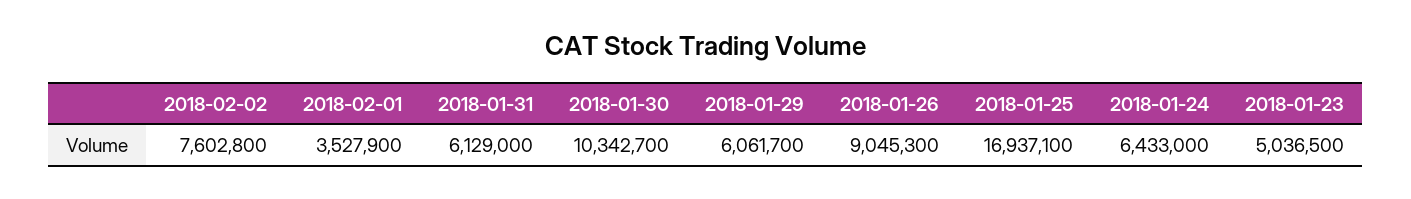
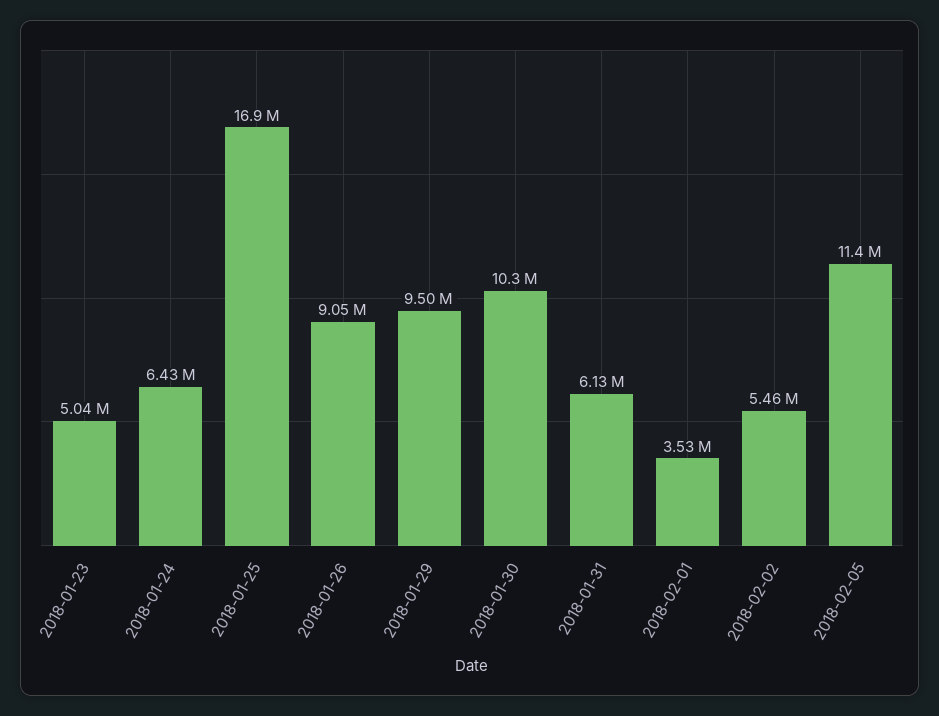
2018-02-02: 7602800 -> 5460000
2018-01-29: 6061700 -> 9500000
2018-02-05: none -> 11400000

